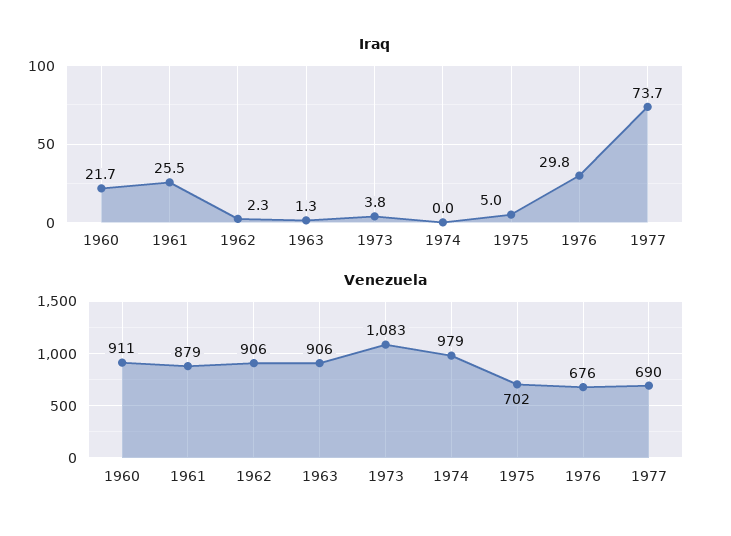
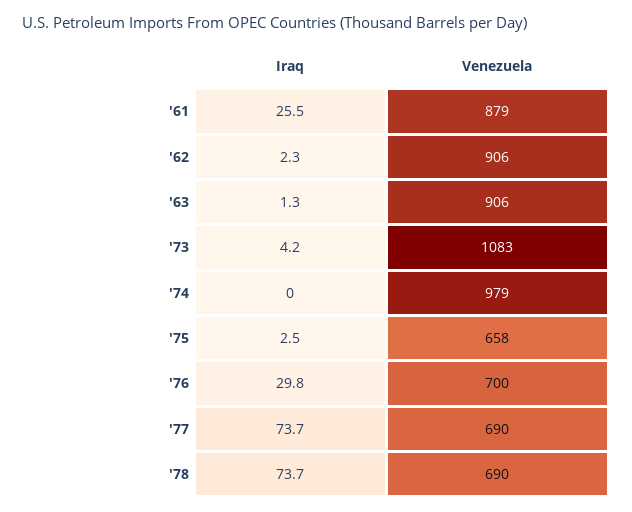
Iraq, 1960: 21.7 -> none
Iraq, 1973: 3.8 -> 4.2
Iraq, 1975: 5 -> 2.5
Venezuela, 1960: 911 -> none
Venezuela, 1975: 702 -> 658
Venezuela, 1976: 676 -> 700
Iraq, '78: none -> 73.7
Venezuela, '78: none -> 690

